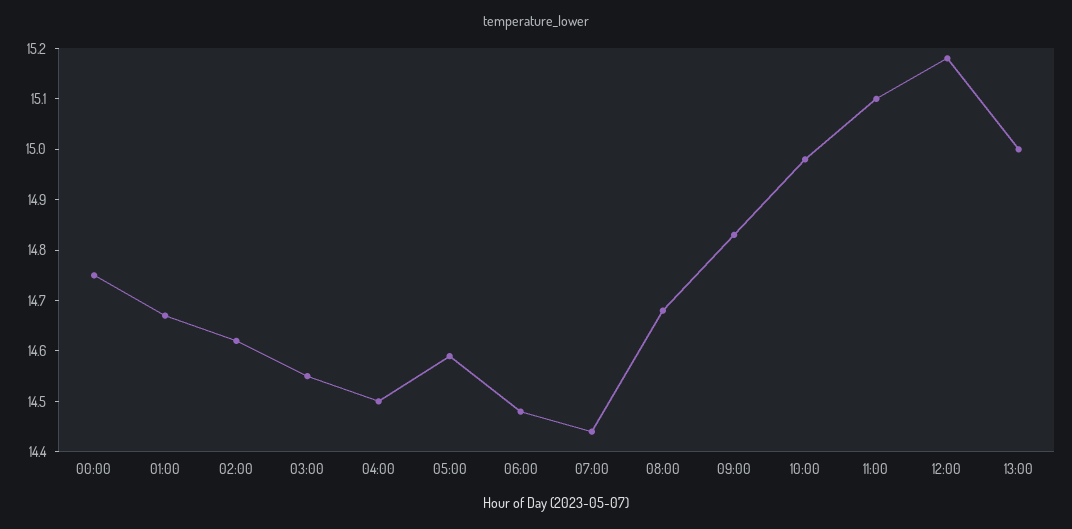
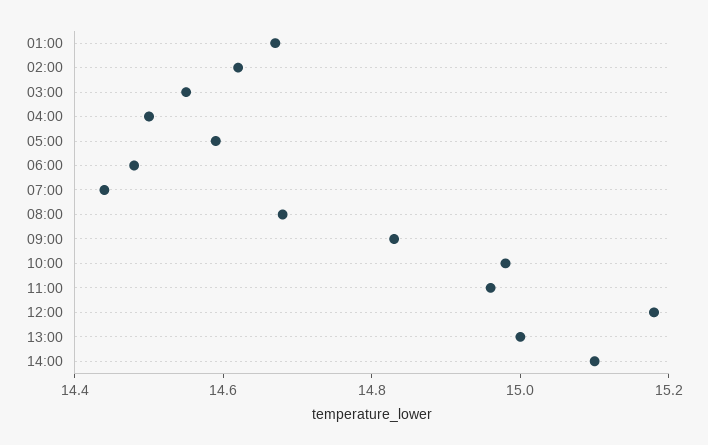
00:00: 14.75 -> none
11:00: 15.1 -> 14.95
14:00: none -> 15.1

